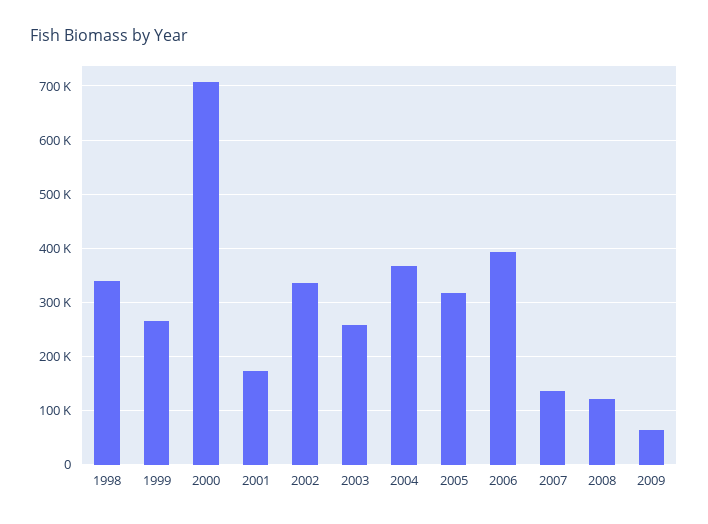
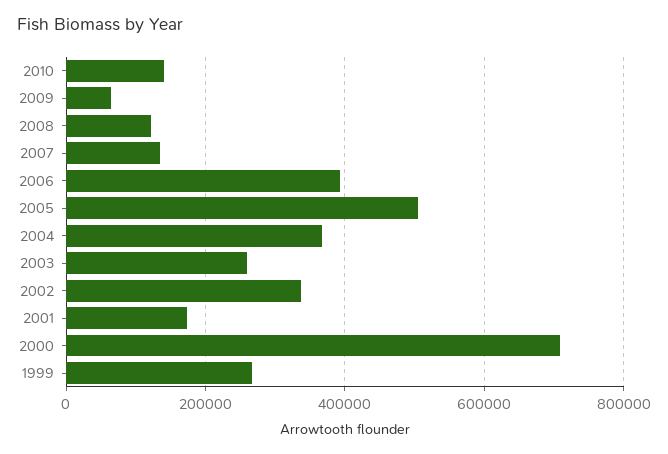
1998: 340000 -> none
2005: 320000 -> 500000
2010: none -> 140000

